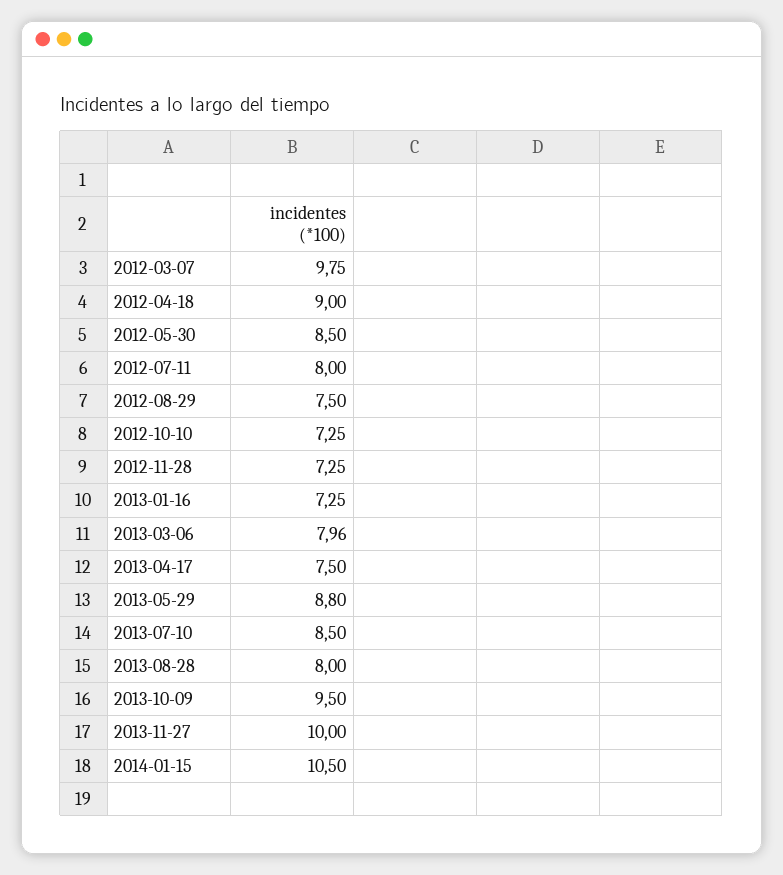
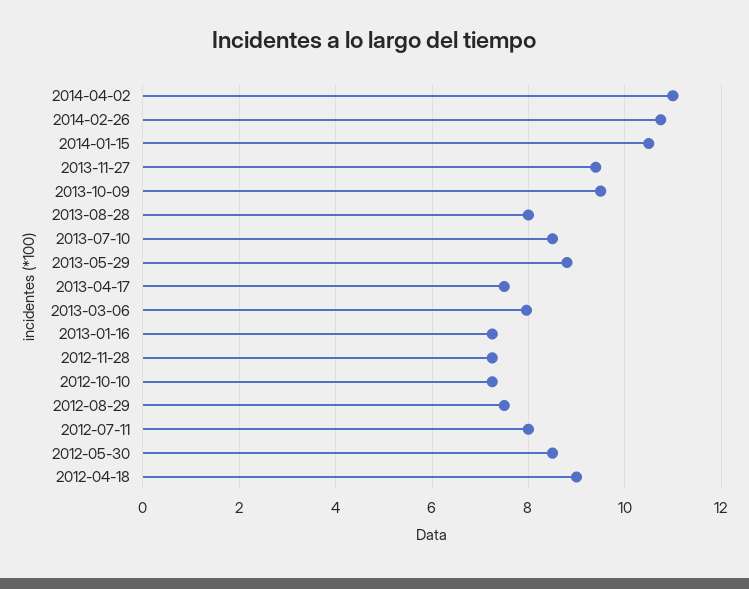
2012-03-07: 9.75 -> none
2013-11-27: 10 -> 9.4
2014-04-02: none -> 11
2014-02-26: none -> 10.8

